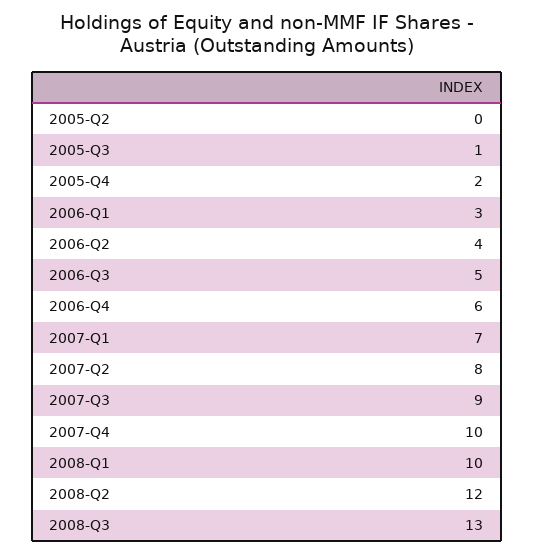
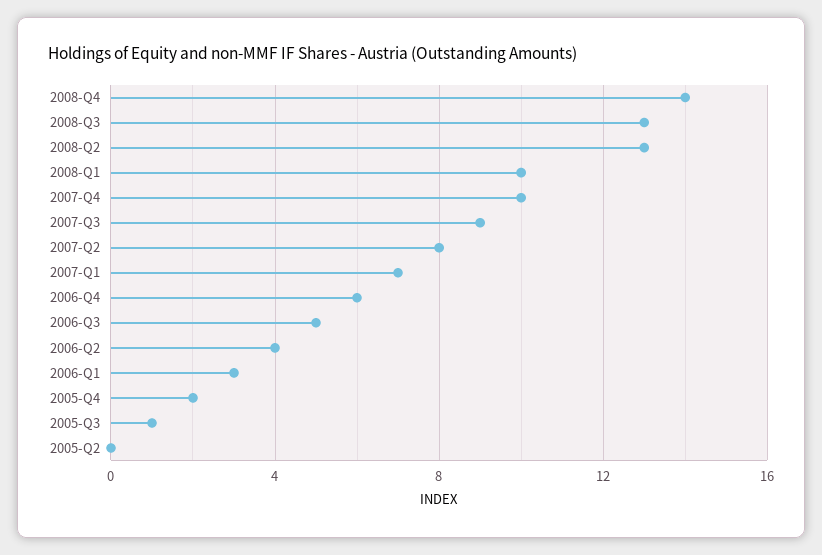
2008-Q2: 12 -> 13
2008-Q4: none -> 14

